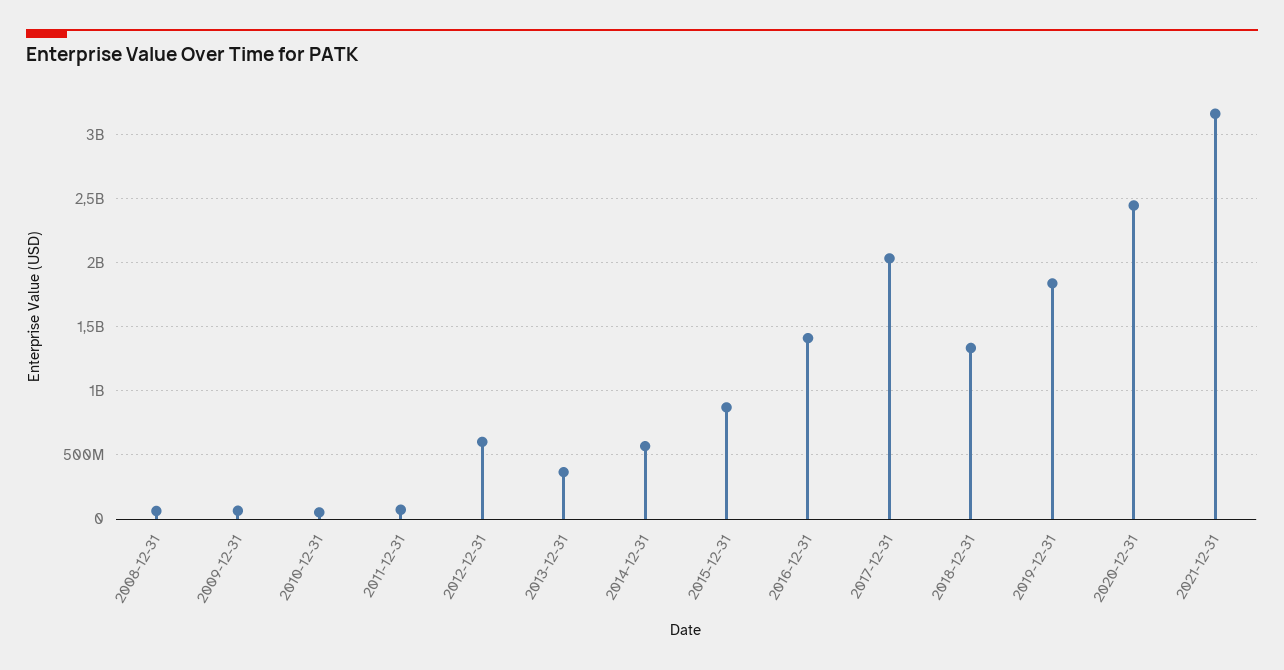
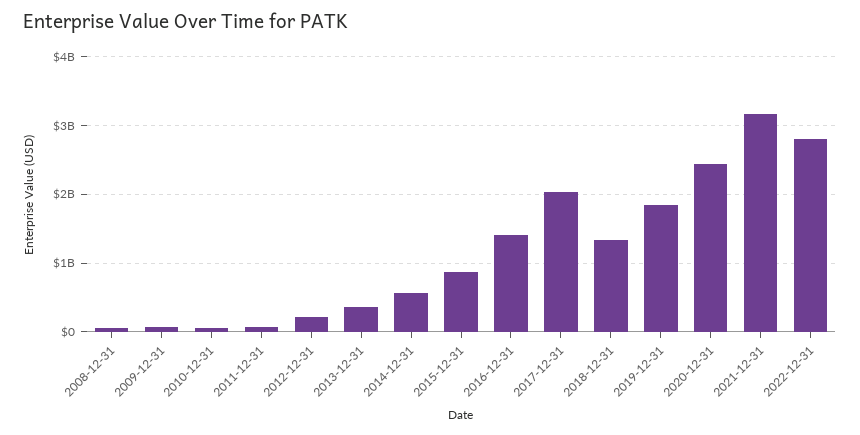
2012-12-31: 600000000 -> 200000000
2022-12-31: none -> 2800000000

